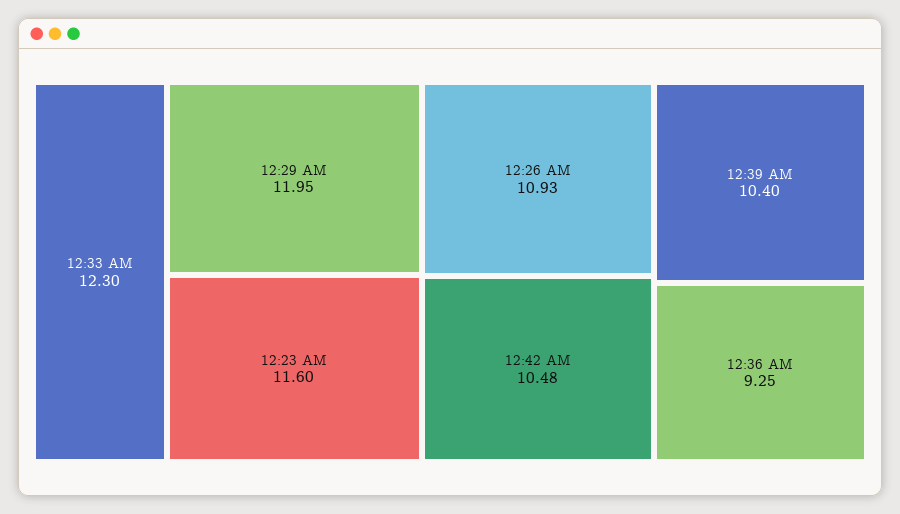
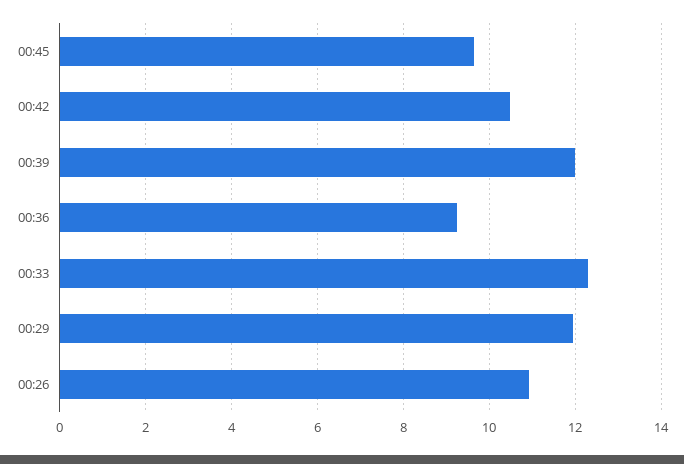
12:23 AM: 11.6 -> none
12:39 AM: 10.4 -> 12
00:45: none -> 9.6

